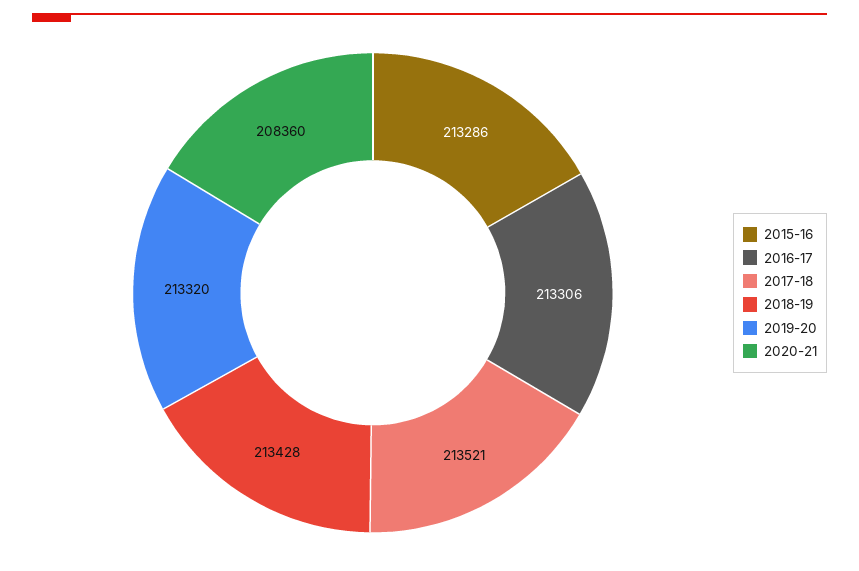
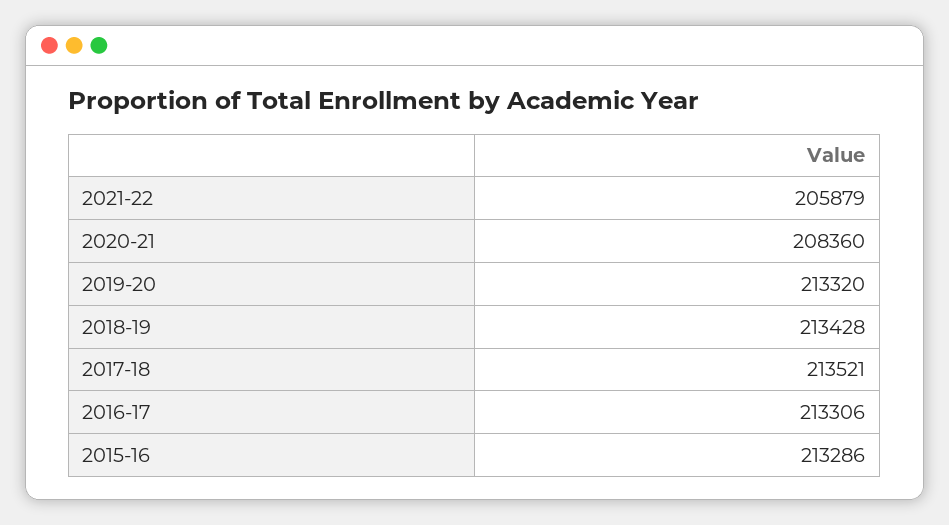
2021-22: none -> 205879

